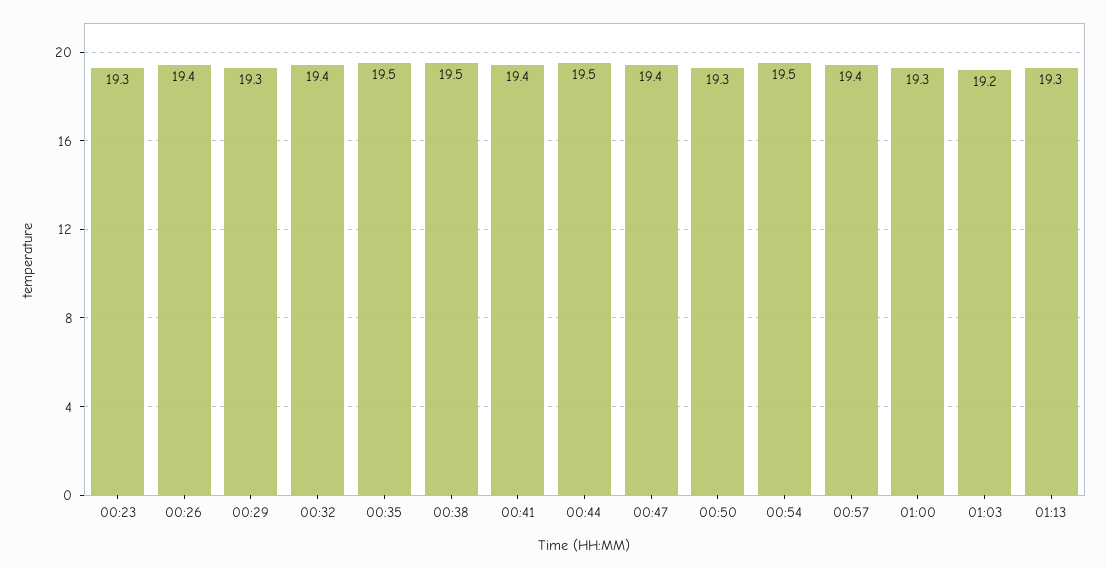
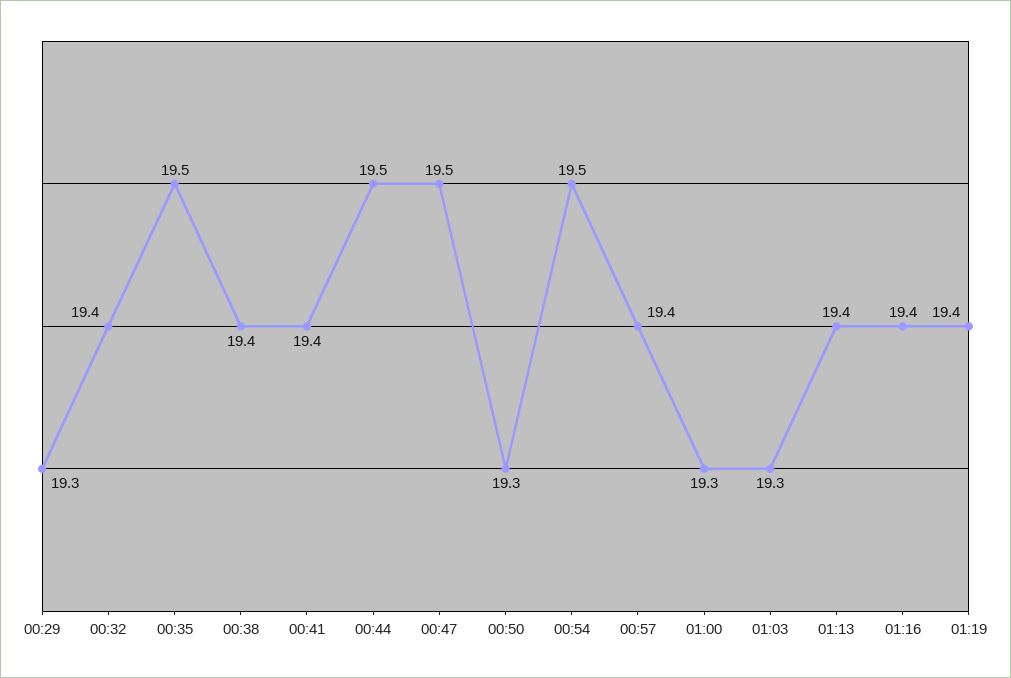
00:23: 19.3 -> none
00:26: 19.4 -> none
00:38: 19.5 -> 19.4
00:47: 19.4 -> 19.5
01:03: 19.2 -> 19.3
01:13: 19.3 -> 19.4
01:16: none -> 19.4
01:19: none -> 19.4

